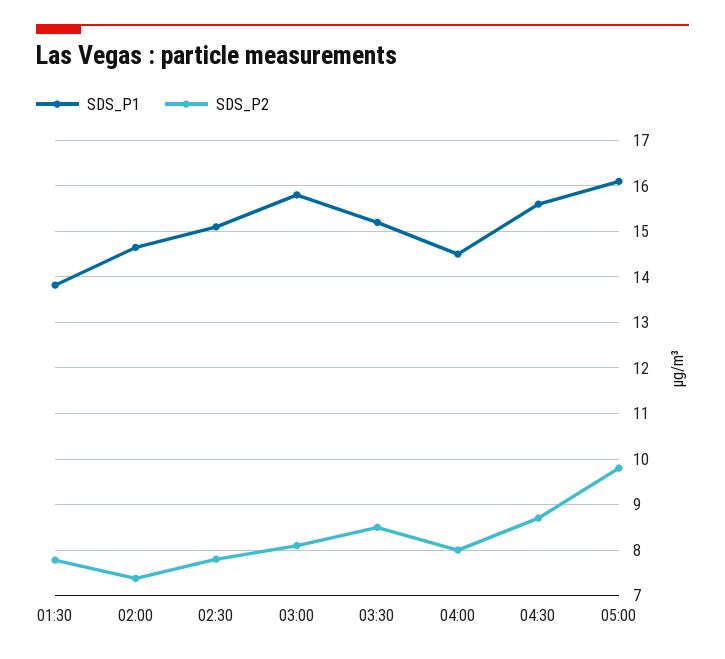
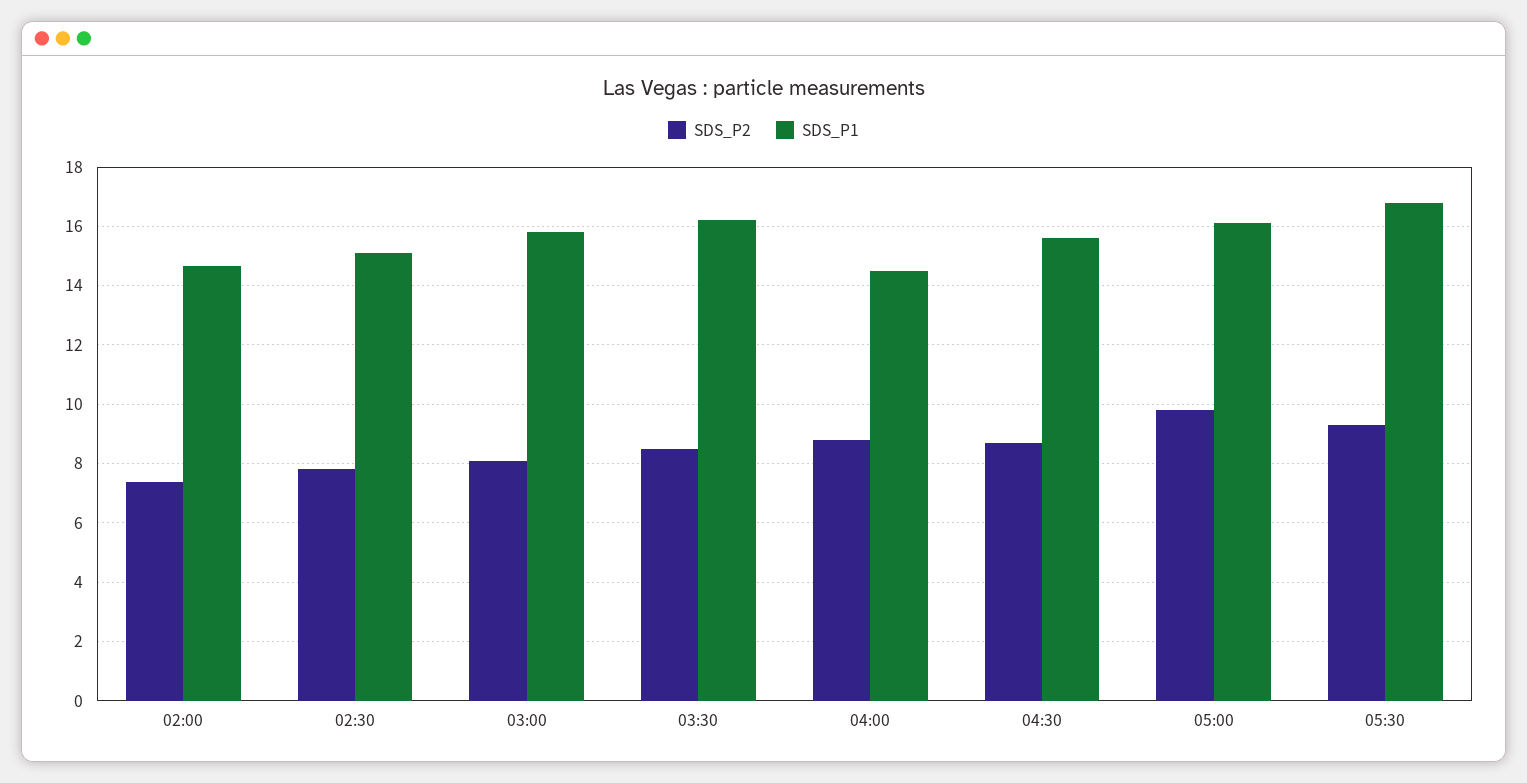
SDS_P1, 01:30: 13.8 -> none
SDS_P2, 01:30: 7.8 -> none
SDS_P1, 03:30: 15.2 -> 16.25
SDS_P2, 04:00: 8 -> 8.75
SDS_P2, 05:30: none -> 9.25
SDS_P1, 05:30: none -> 16.75

